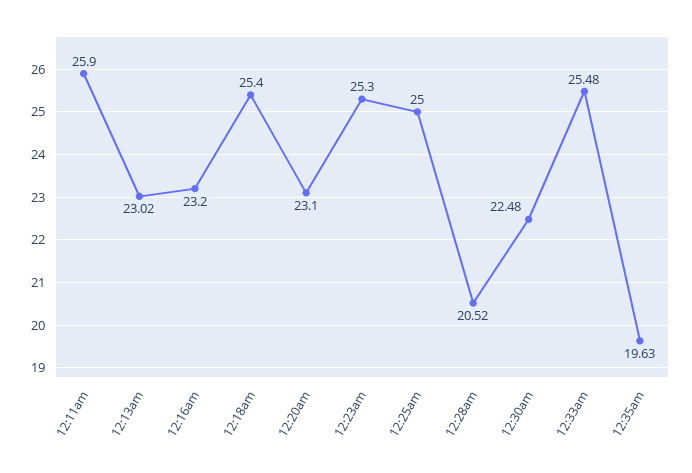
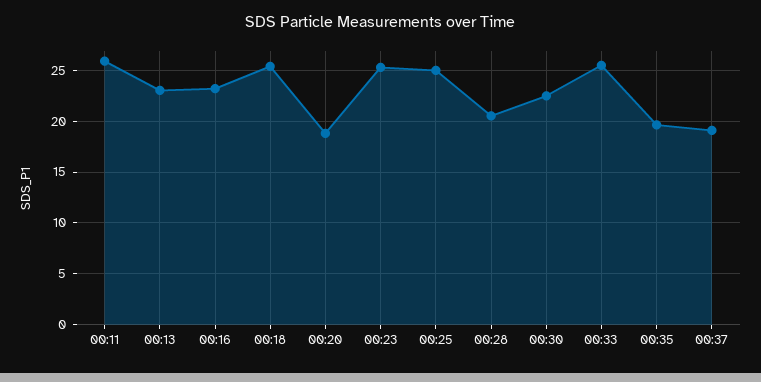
12:20am: 23.1 -> 19
00:37: none -> 19

